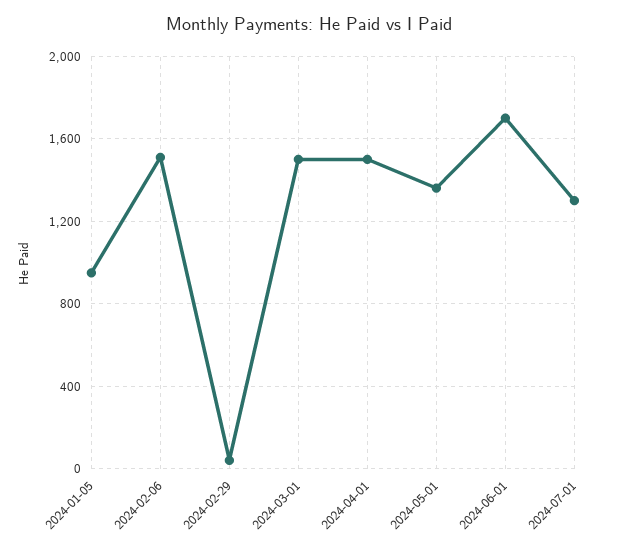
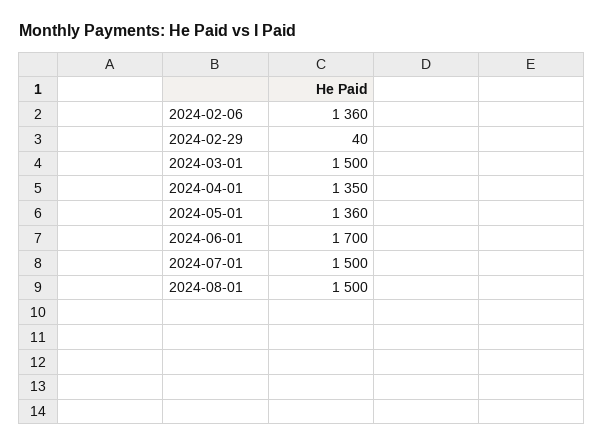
2024-01-05: 950 -> none
2024-02-06: 1500 -> 1360
2024-04-01: 1500 -> 1350
2024-07-01: 1300 -> 1500
2024-08-01: none -> 1500

